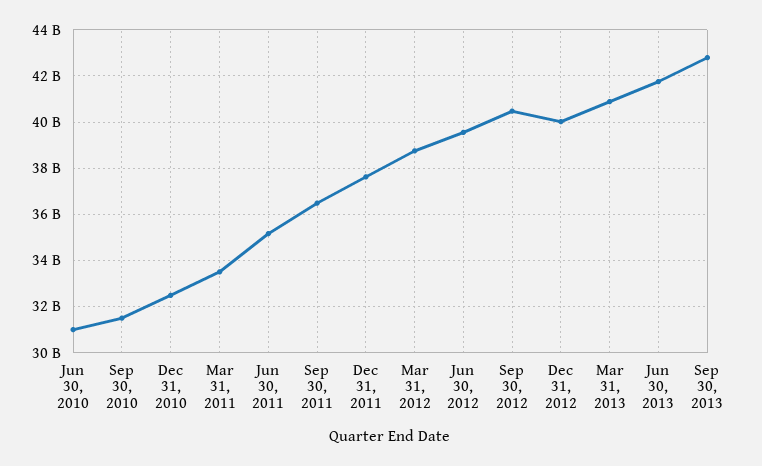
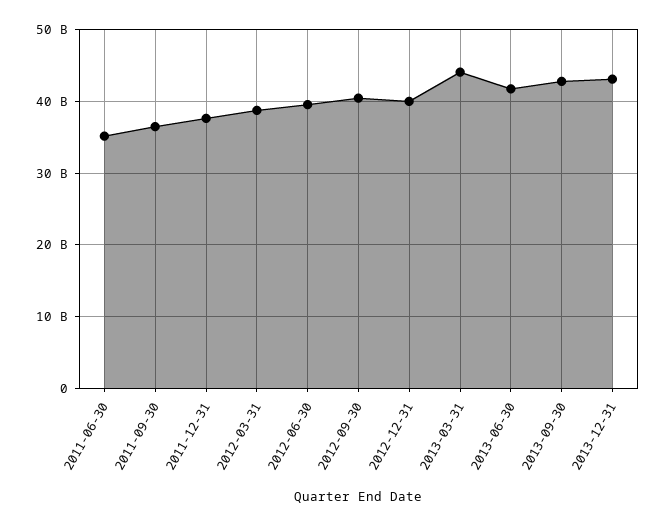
Jun 30, 2010: 31000000000 -> none
Sep 30, 2010: 31500000000 -> none
Dec 31, 2010: 32500000000 -> none
Mar 31, 2011: 33500000000 -> none
Mar 31, 2013: 41000000000 -> 44000000000
2013-12-31: none -> 43000000000

